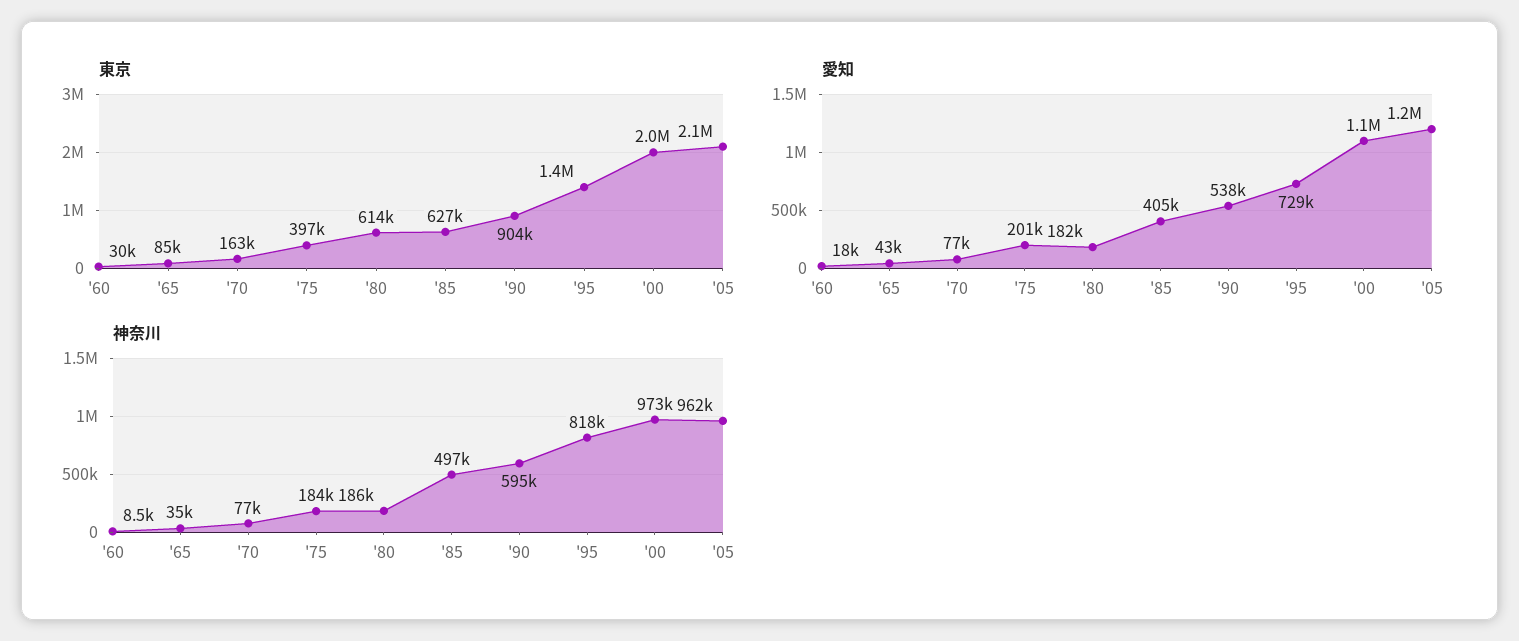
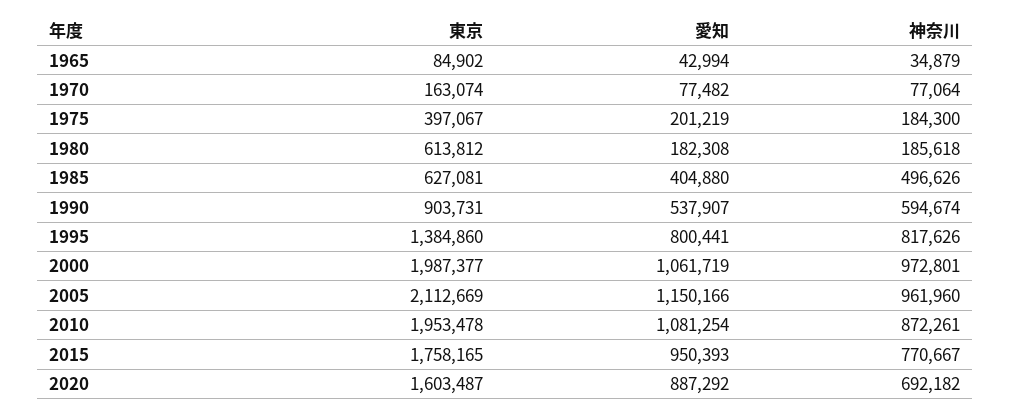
東京, '60: 30000 -> none
愛知, '60: 18000 -> none
愛知, '95: 729000 -> 800441
神奈川, '60: 8500 -> none
東京, 2010: none -> 1953478
愛知, 2010: none -> 1081254
神奈川, 2010: none -> 872261
東京, 2015: none -> 1758165
愛知, 2015: none -> 950393
神奈川, 2015: none -> 770667
東京, 2020: none -> 1603487
愛知, 2020: none -> 887292
神奈川, 2020: none -> 692182

